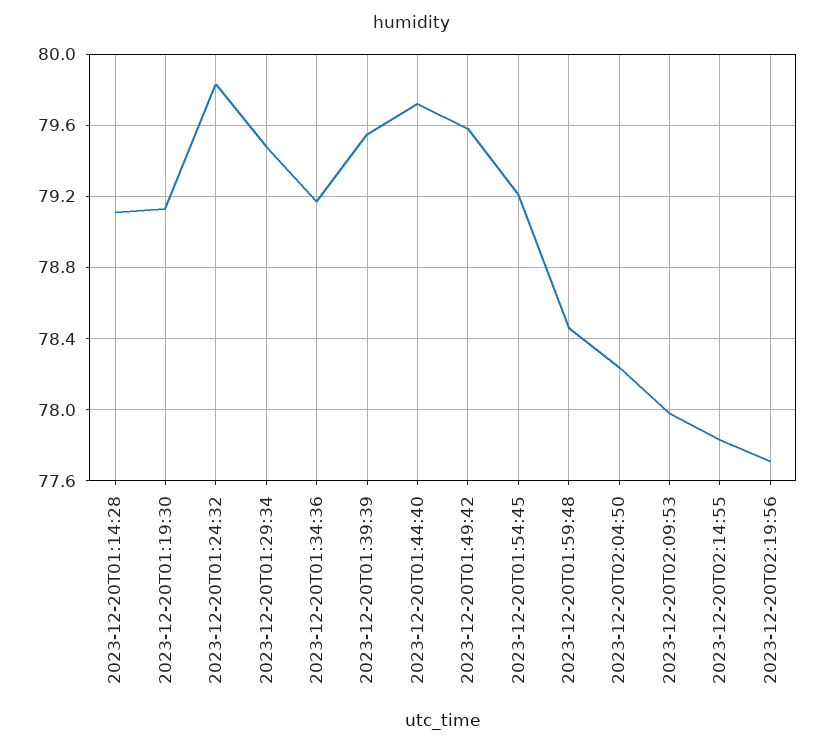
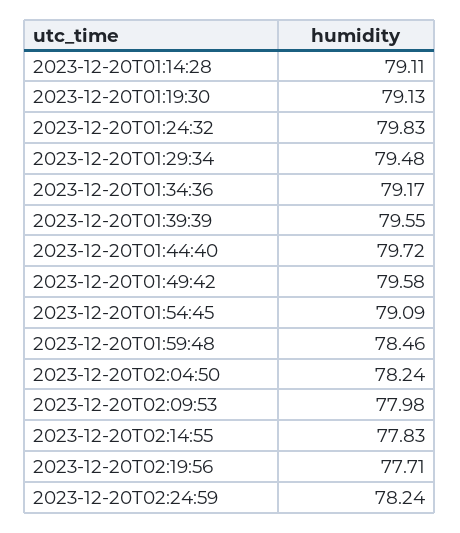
2023-12-20T01:54:45: 79.2 -> 79.09
2023-12-20T02:24:59: none -> 78.24

